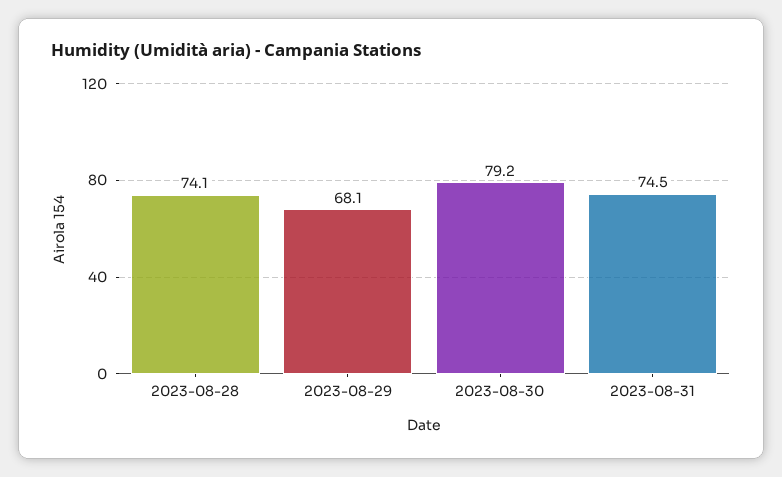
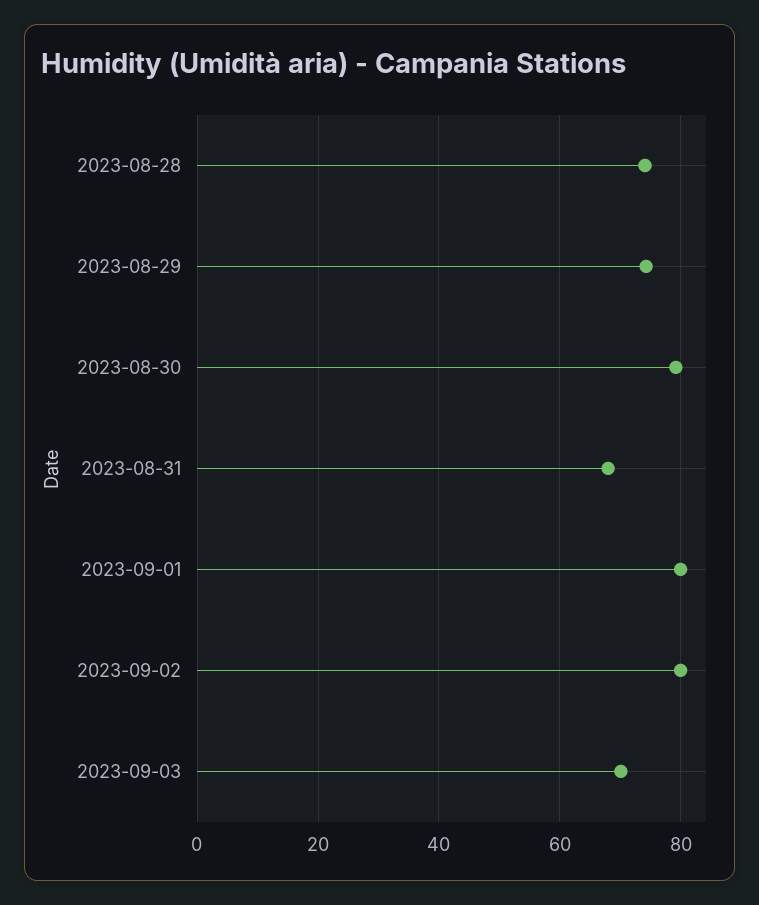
2023-08-29: 68.1 -> 74
2023-08-31: 74.5 -> 68
2023-09-01: none -> 80
2023-09-02: none -> 80
2023-09-03: none -> 70

